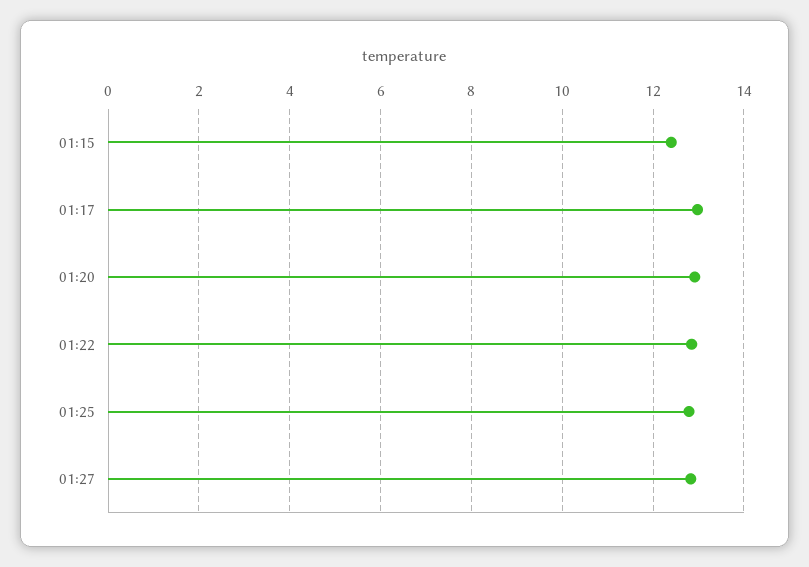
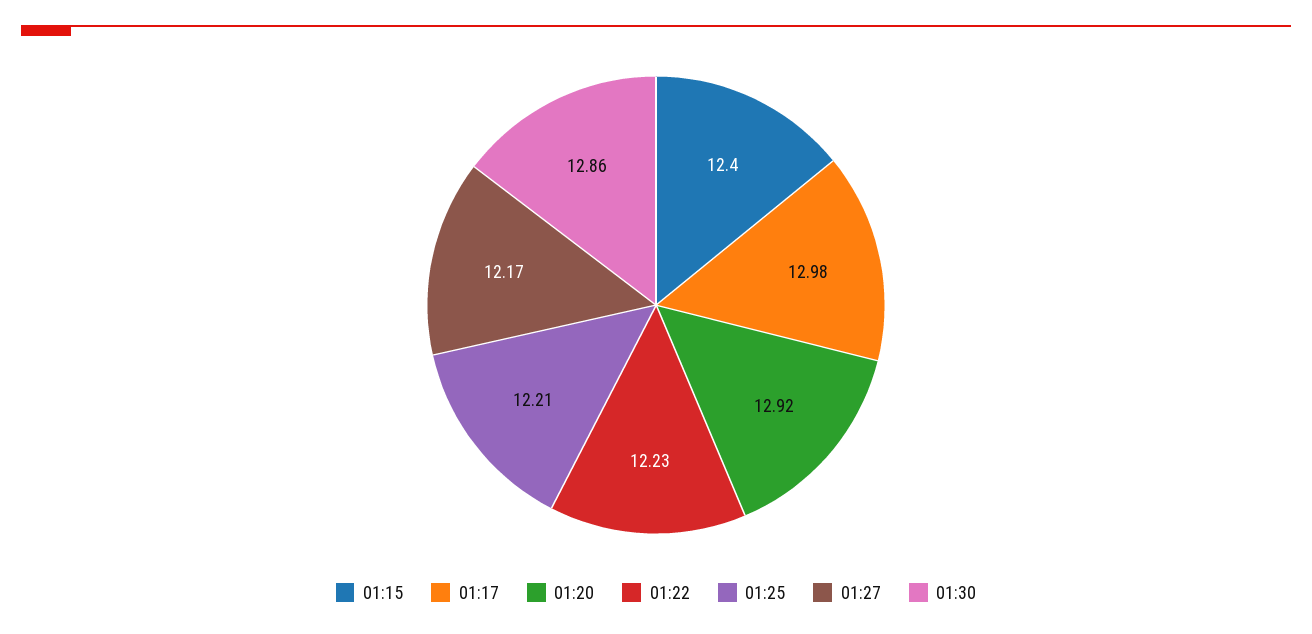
01:22: 12.8 -> 12.23
01:25: 12.8 -> 12.21
01:27: 12.8 -> 12.17
01:30: none -> 12.86

